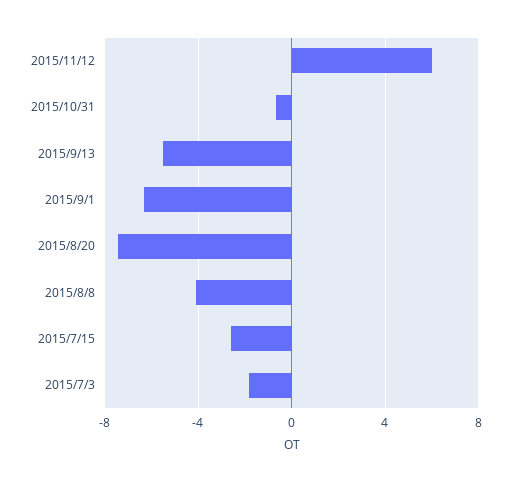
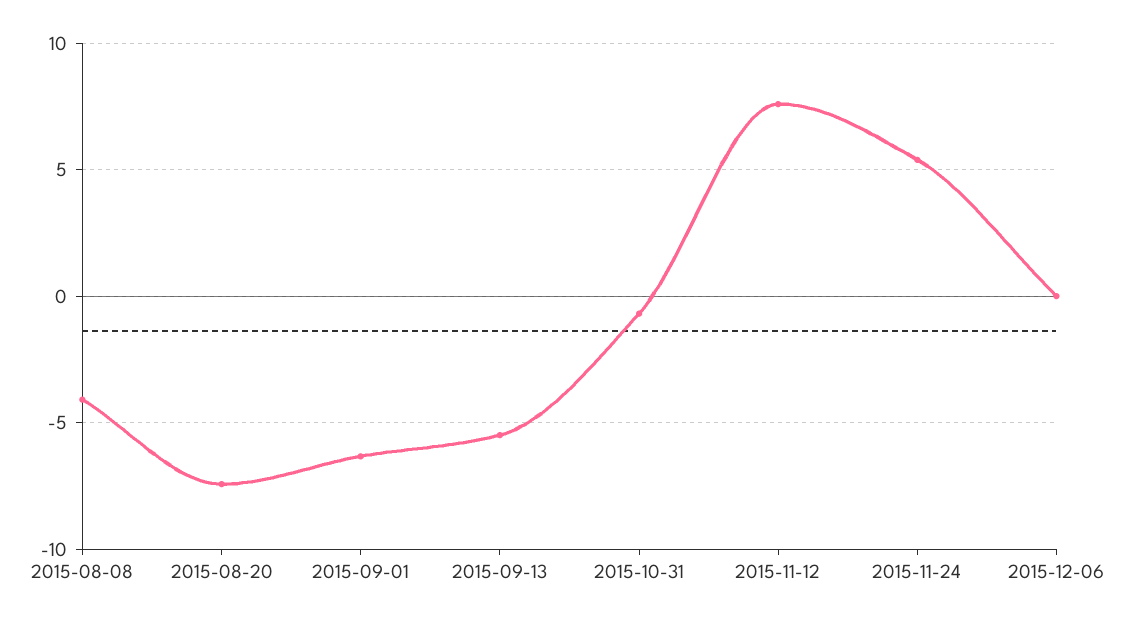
2015/11/12: 6 -> 7.5
2015/7/15: -2.5 -> none
2015/7/3: -2 -> none
2015-11-24: none -> 5.5
2015-12-06: none -> 0

